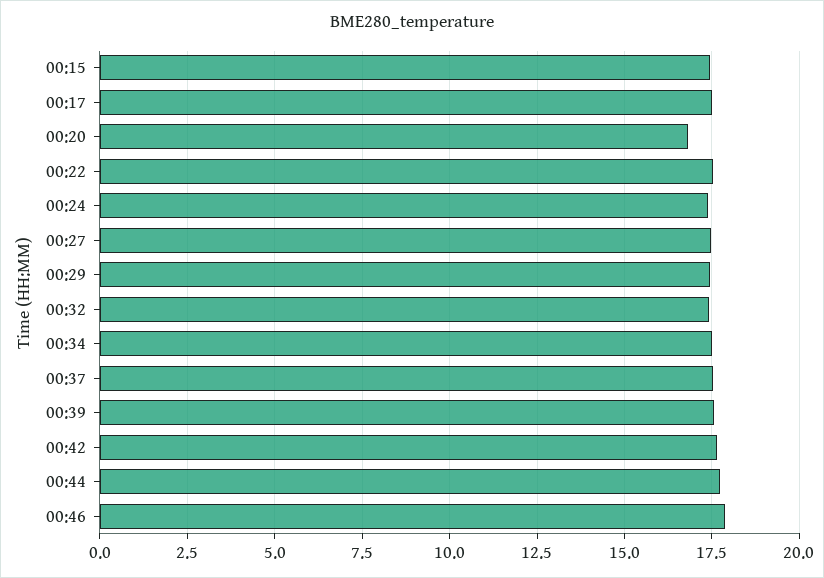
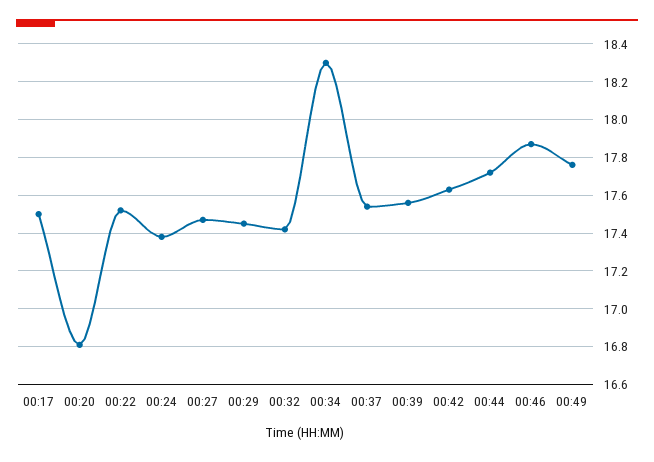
00:15: 17.5 -> none
00:34: 17.5 -> 18.3
00:49: none -> 17.75

